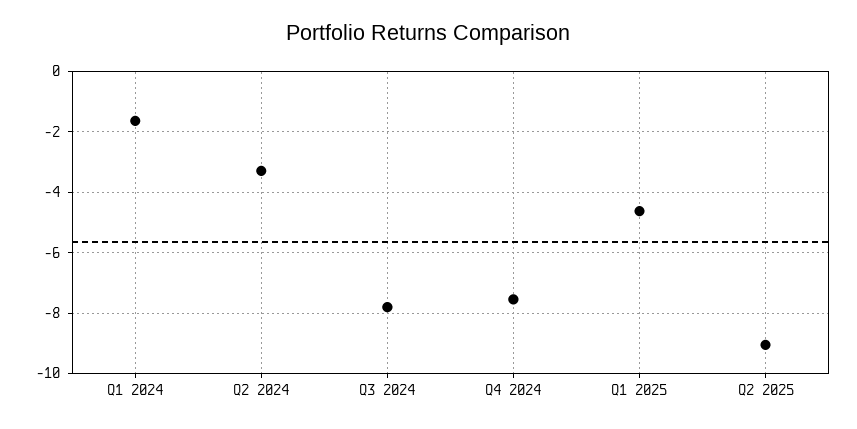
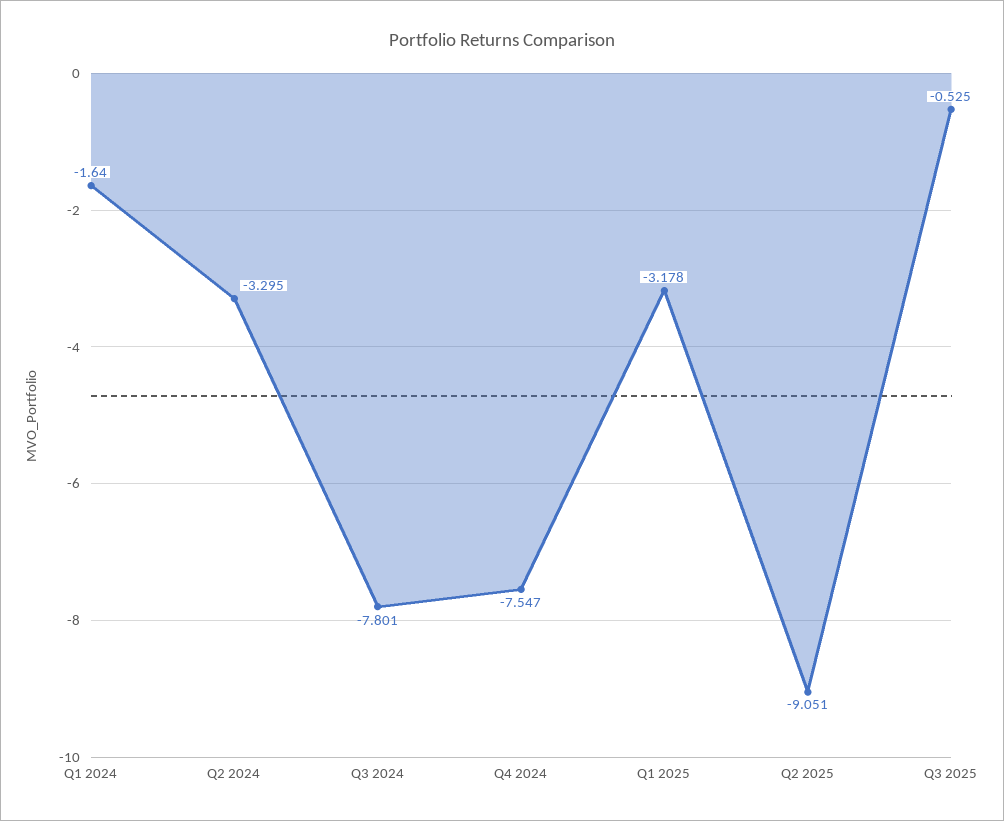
Q1 2025: -4.6 -> -3.178
Q3 2025: none -> -0.525

